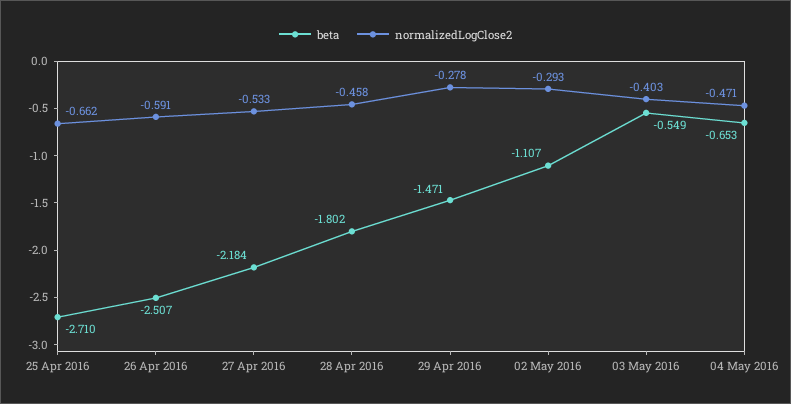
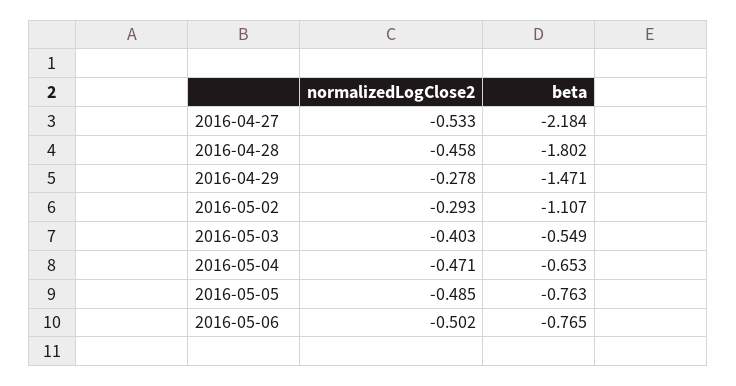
beta, 25 Apr 2016: -2.71 -> none
normalizedLogClose2, 25 Apr 2016: -0.662 -> none
beta, 26 Apr 2016: -2.507 -> none
normalizedLogClose2, 26 Apr 2016: -0.591 -> none
normalizedLogClose2, 2016-05-05: none -> -0.485
beta, 2016-05-05: none -> -0.763
normalizedLogClose2, 2016-05-06: none -> -0.502
beta, 2016-05-06: none -> -0.765

